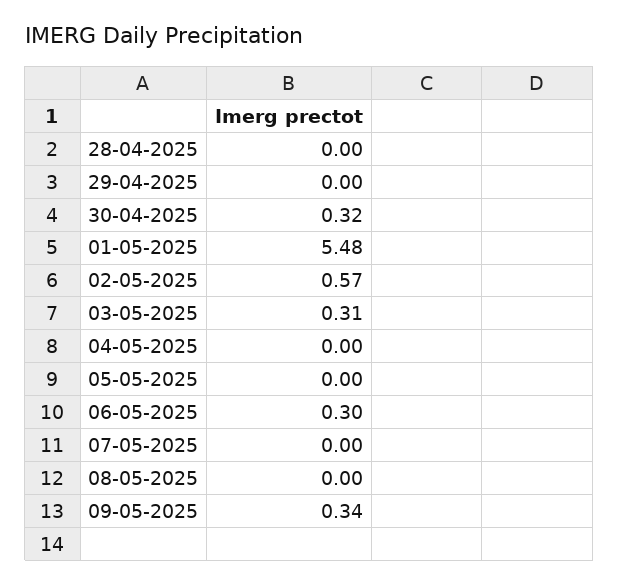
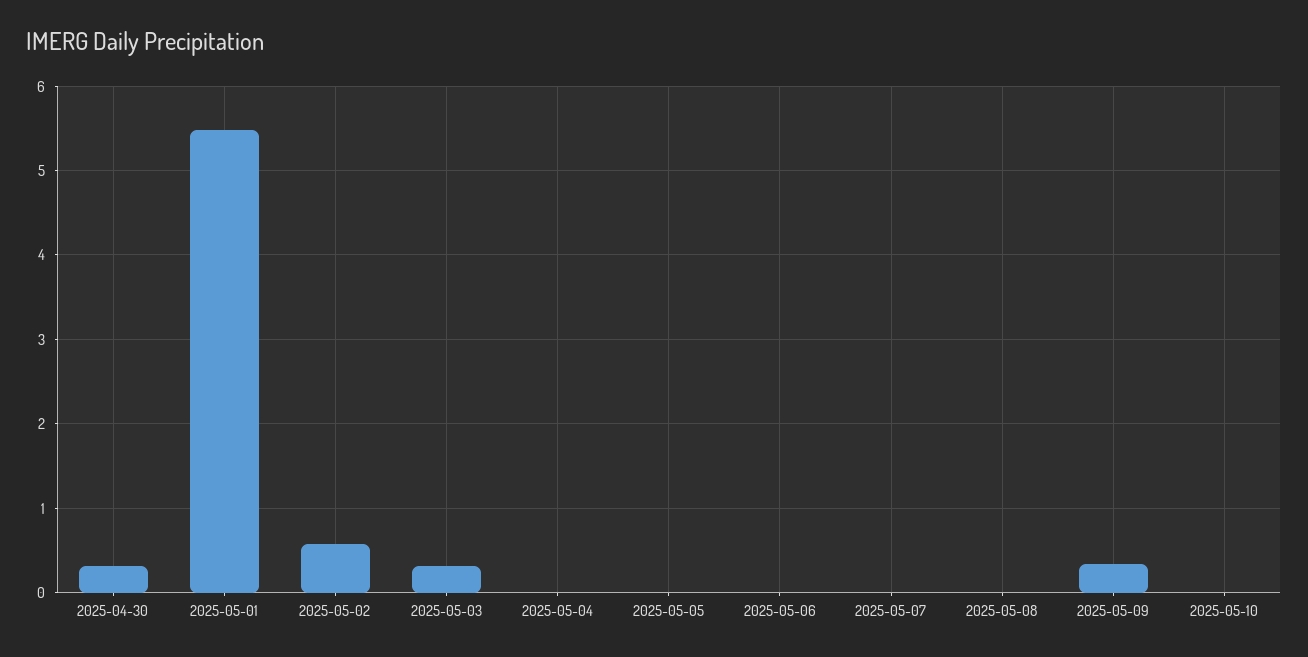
28-04-2025: 0 -> none
29-04-2025: 0 -> none
06-05-2025: 0.3 -> 0
2025-05-10: none -> 0

